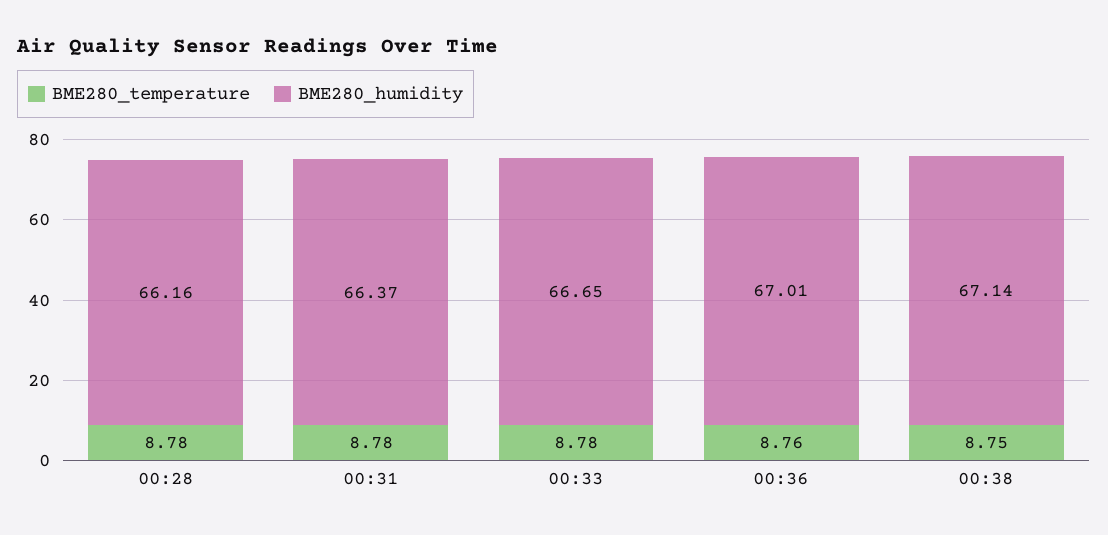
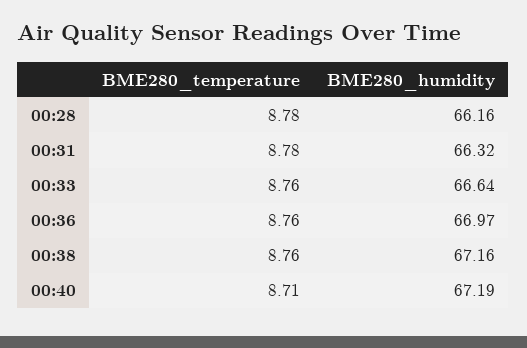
BME280_humidity, 00:31: 66.37 -> 66.32
BME280_temperature, 00:33: 8.78 -> 8.76
BME280_humidity, 00:33: 66.65 -> 66.64
BME280_humidity, 00:36: 67.01 -> 66.97
BME280_temperature, 00:38: 8.75 -> 8.76
BME280_humidity, 00:38: 67.14 -> 67.16
BME280_temperature, 00:40: none -> 8.71
BME280_humidity, 00:40: none -> 67.19

